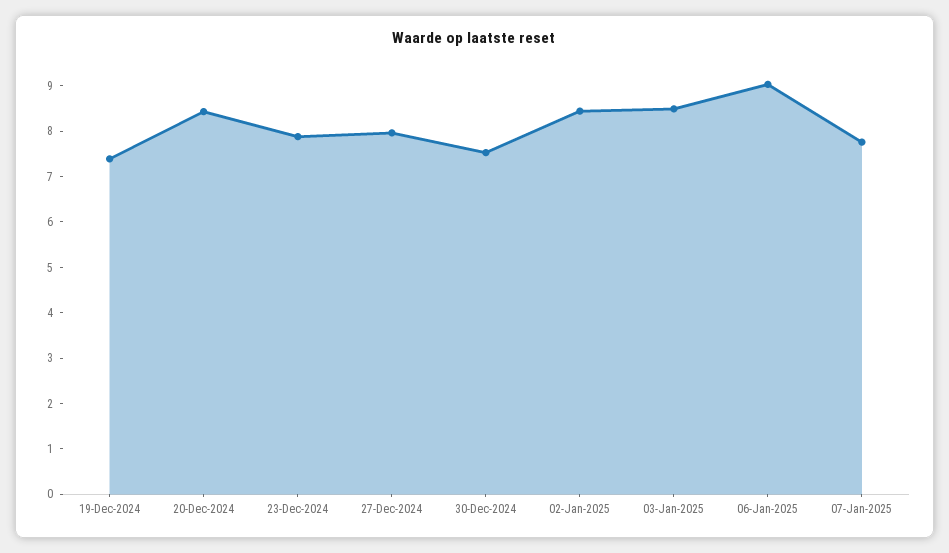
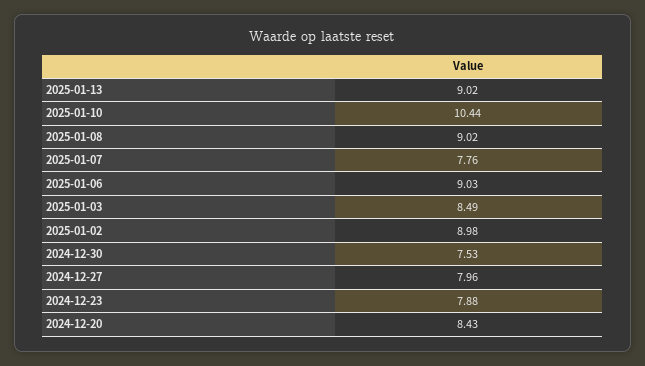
19-Dec-2024: 7.4 -> none
02-Jan-2025: 8.4 -> 8.98
2025-01-13: none -> 9.02
2025-01-10: none -> 10.44
2025-01-08: none -> 9.02

